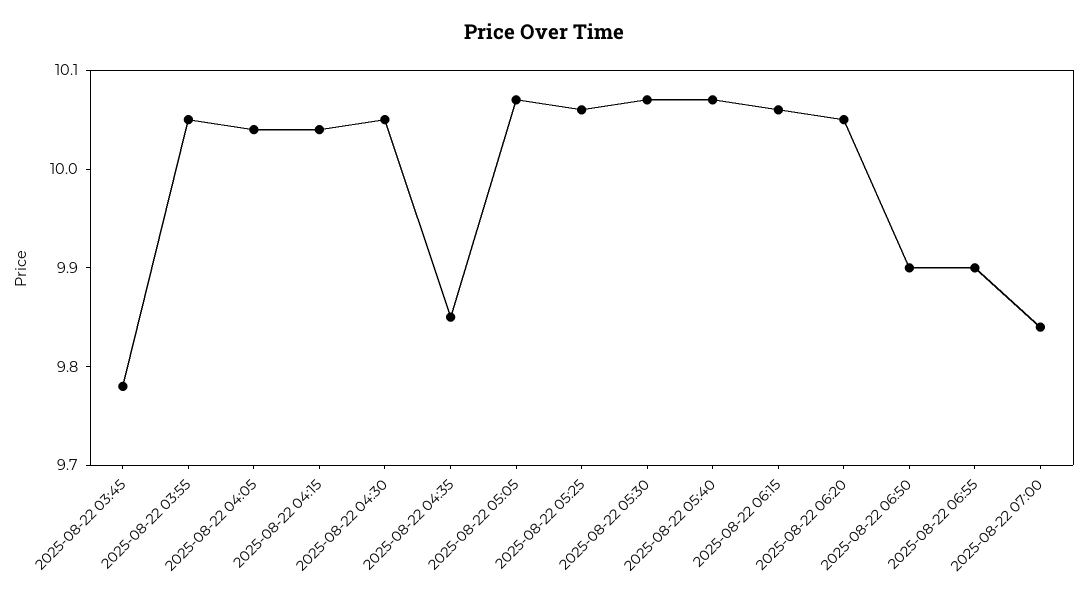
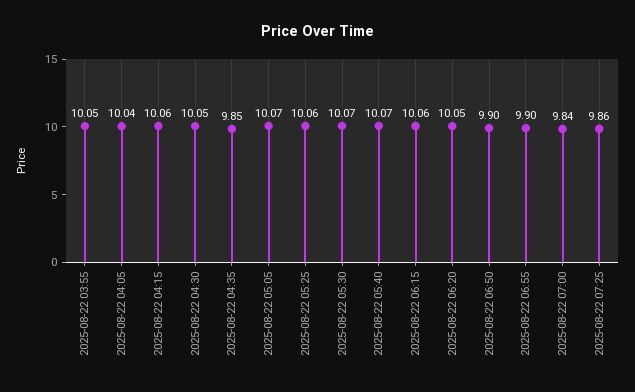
2025-08-22 03:45: 9.78 -> none
2025-08-22 04:15: 10.04 -> 10.06
2025-08-22 07:25: none -> 9.86

